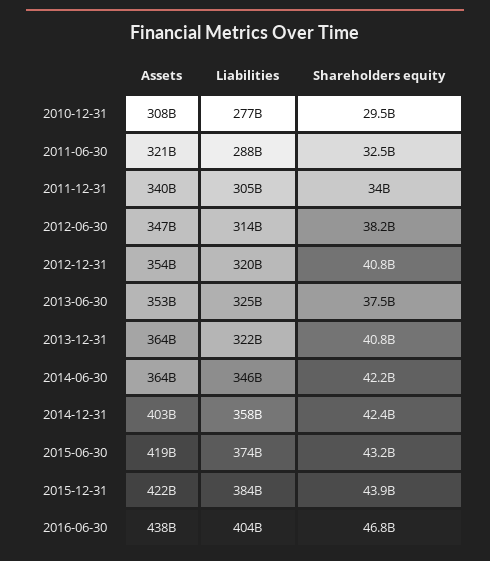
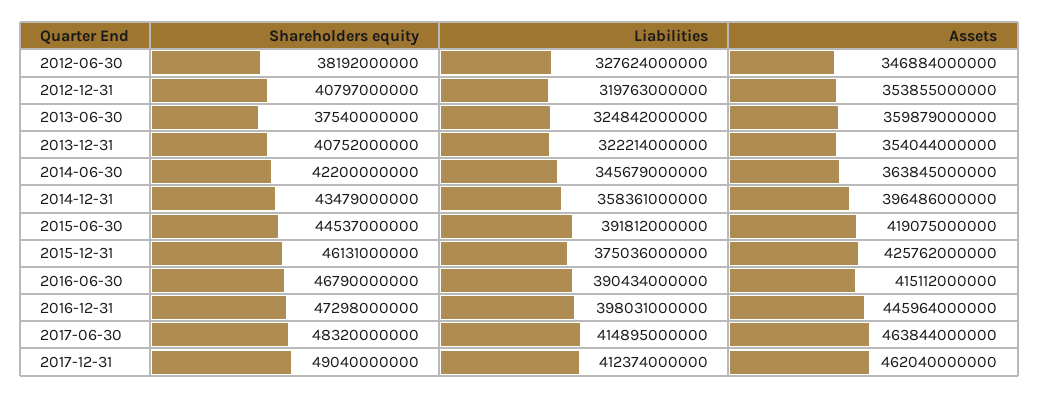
Assets, 2010-12-31: 308000000000 -> none
Liabilities, 2010-12-31: 277000000000 -> none
Shareholders equity, 2010-12-31: 29500000000 -> none
Assets, 2011-06-30: 321000000000 -> none
Liabilities, 2011-06-30: 288000000000 -> none
Shareholders equity, 2011-06-30: 32500000000 -> none
Assets, 2011-12-31: 340000000000 -> none
Liabilities, 2011-12-31: 305000000000 -> none
Shareholders equity, 2011-12-31: 34000000000 -> none
Liabilities, 2012-06-30: 314000000000 -> 327624000000
Assets, 2013-06-30: 353000000000 -> 359879000000
Assets, 2013-12-31: 364000000000 -> 354044000000
Assets, 2014-12-31: 403000000000 -> 396486000000
Shareholders equity, 2014-12-31: 42400000000 -> 43479000000
Liabilities, 2015-06-30: 374000000000 -> 391812000000
Shareholders equity, 2015-06-30: 43200000000 -> 44537000000
Assets, 2015-12-31: 422000000000 -> 425762000000
Liabilities, 2015-12-31: 384000000000 -> 375036000000
Shareholders equity, 2015-12-31: 43900000000 -> 46131000000
Assets, 2016-06-30: 438000000000 -> 415112000000
Liabilities, 2016-06-30: 404000000000 -> 390434000000
Shareholders equity, 2016-12-31: none -> 47298000000
Liabilities, 2016-12-31: none -> 398031000000
Assets, 2016-12-31: none -> 445964000000
Shareholders equity, 2017-06-30: none -> 48320000000
Liabilities, 2017-06-30: none -> 414895000000
Assets, 2017-06-30: none -> 463844000000
Shareholders equity, 2017-12-31: none -> 49040000000
Liabilities, 2017-12-31: none -> 412374000000
Assets, 2017-12-31: none -> 462040000000

